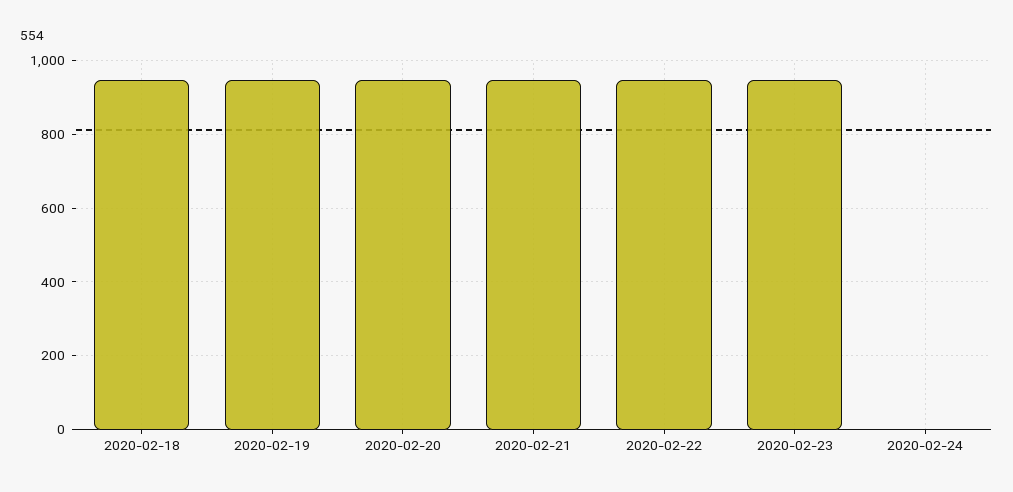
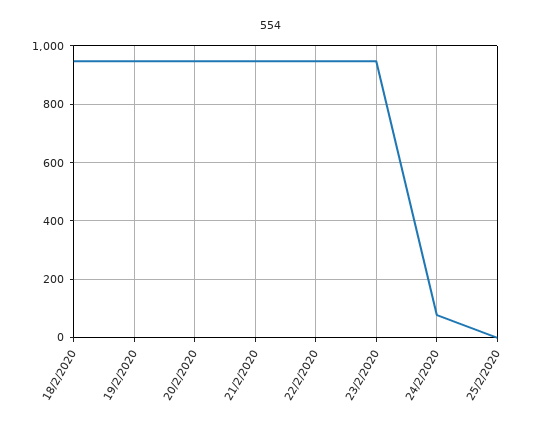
2020-02-24: 0 -> 75
25/2/2020: none -> 0

